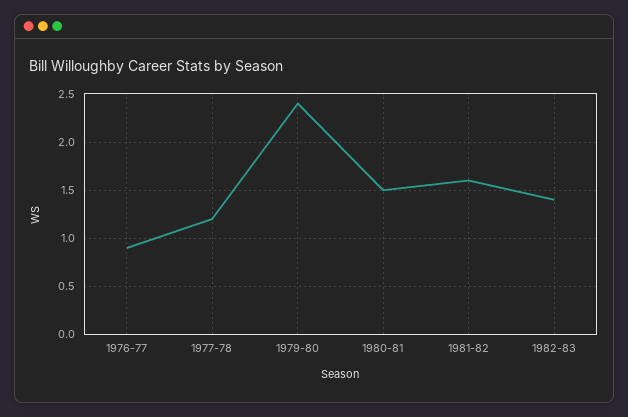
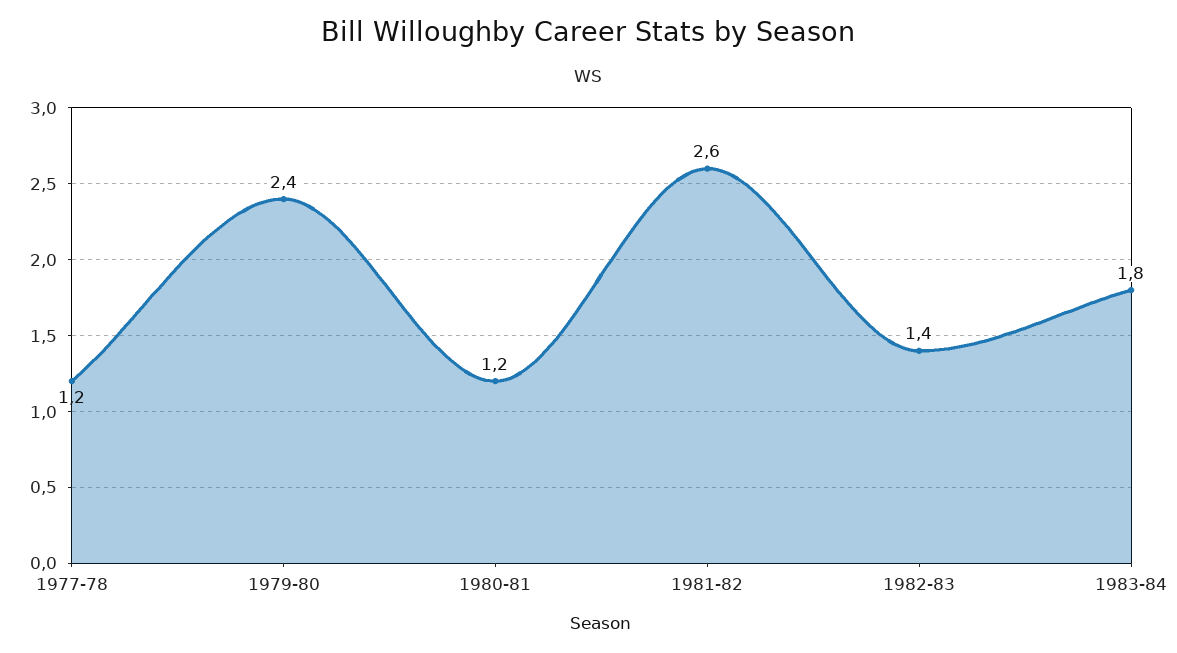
1976-77: 0.9 -> none
1980-81: 1.5 -> 1.2
1981-82: 1.6 -> 2.6
1983-84: none -> 1.8

